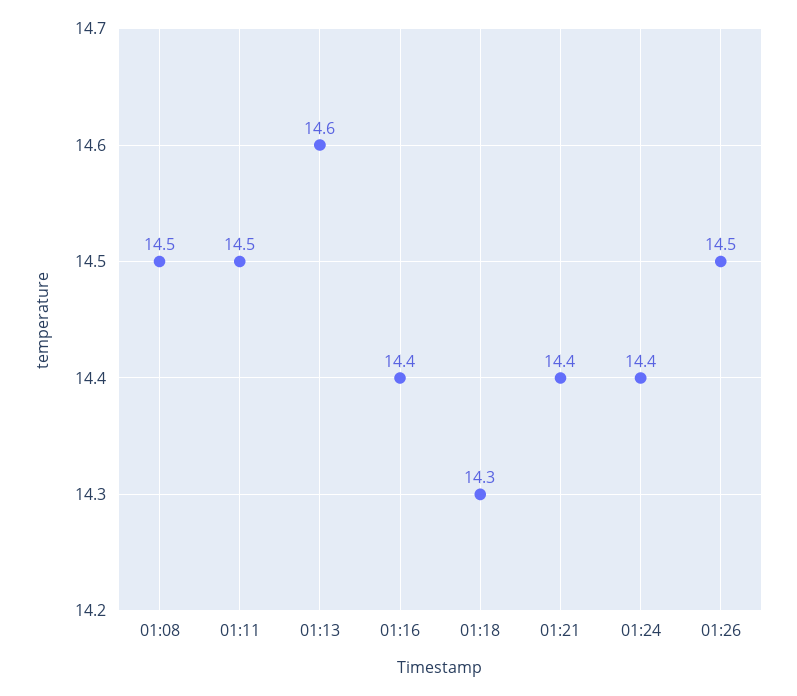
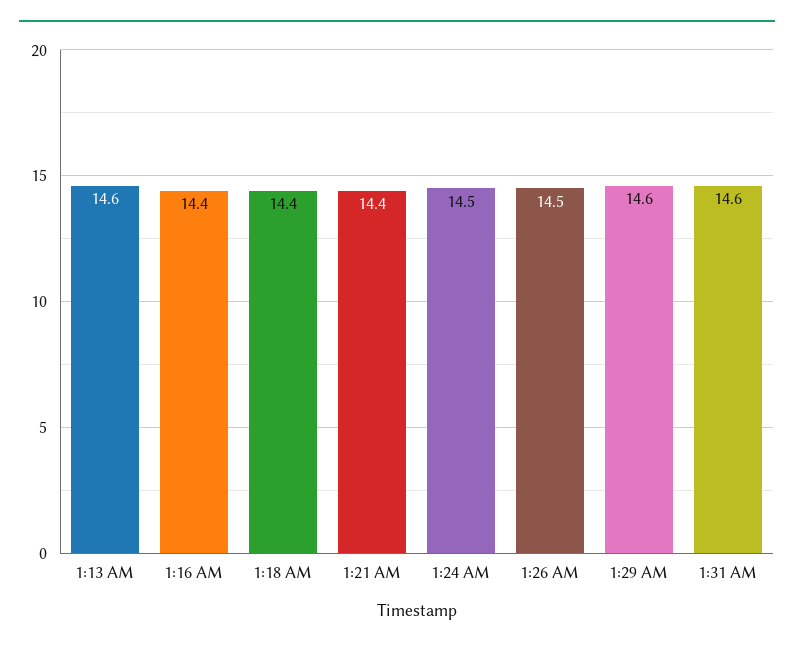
01:08: 14.5 -> none
01:11: 14.5 -> none
01:18: 14.3 -> 14.4
01:24: 14.4 -> 14.5
1:29 AM: none -> 14.6
1:31 AM: none -> 14.6

